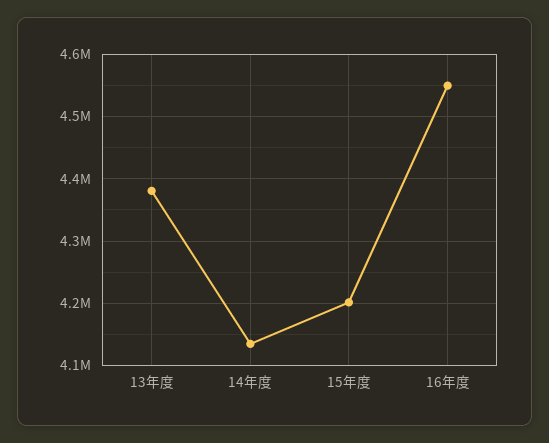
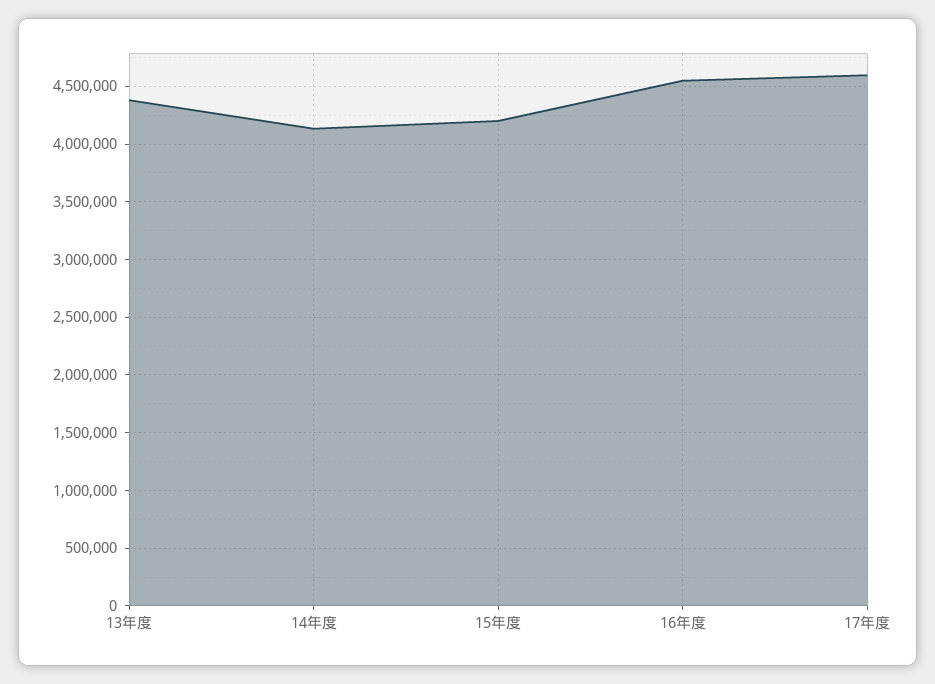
17年度: none -> 4600000

